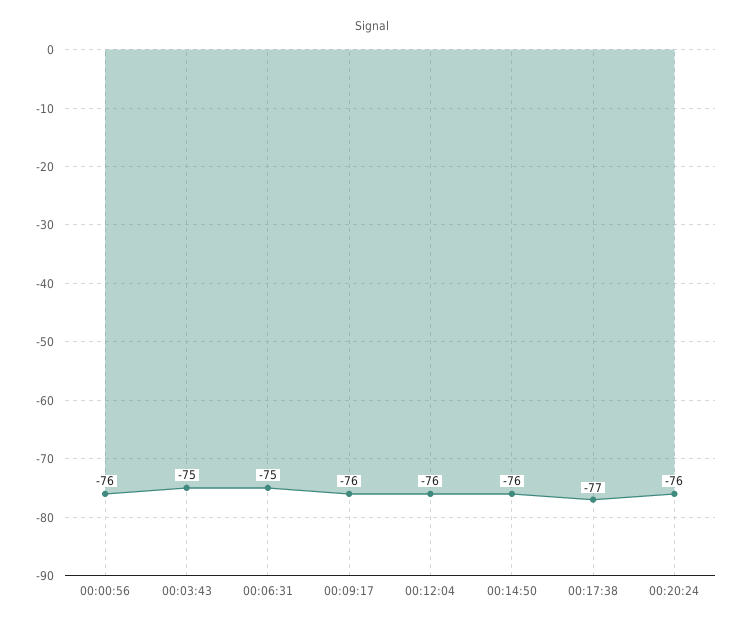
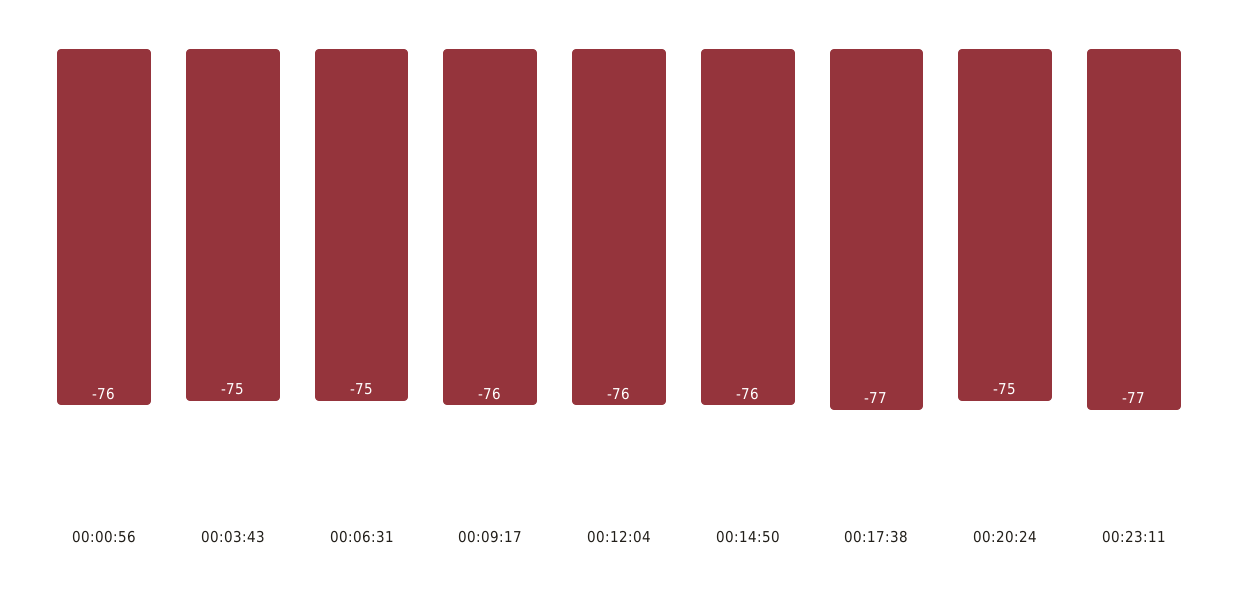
00:20:24: -76 -> -75
00:23:11: none -> -77

